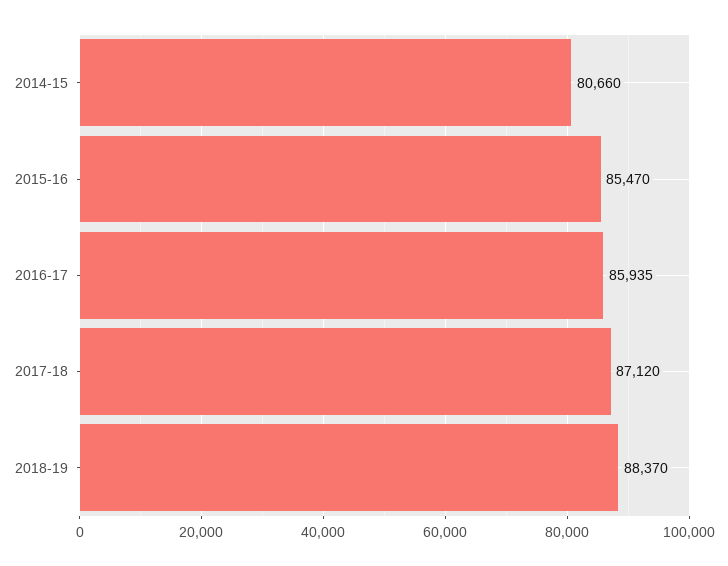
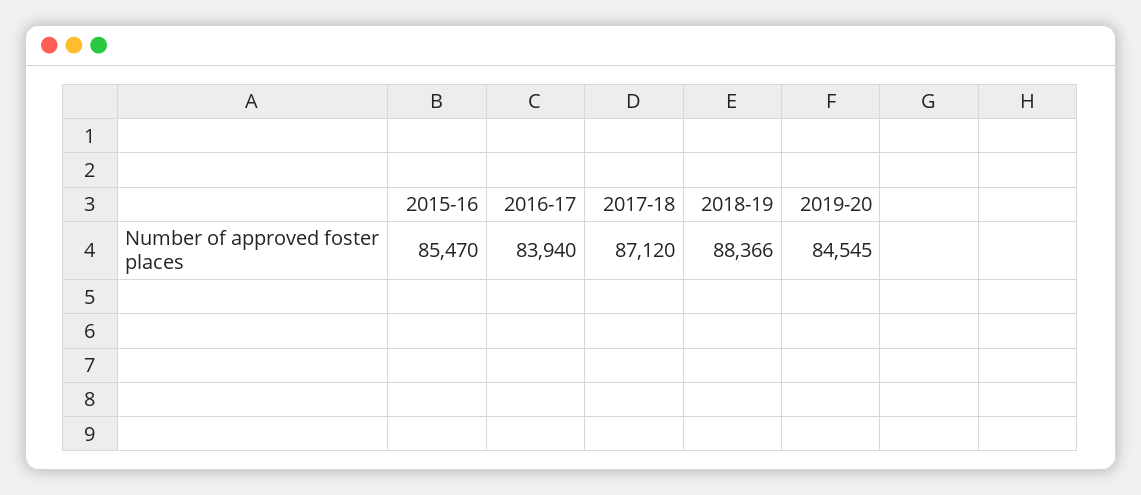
2014-15: 80660 -> none
2016-17: 85935 -> 83940
2018-19: 88370 -> 88366
2019-20: none -> 84545

